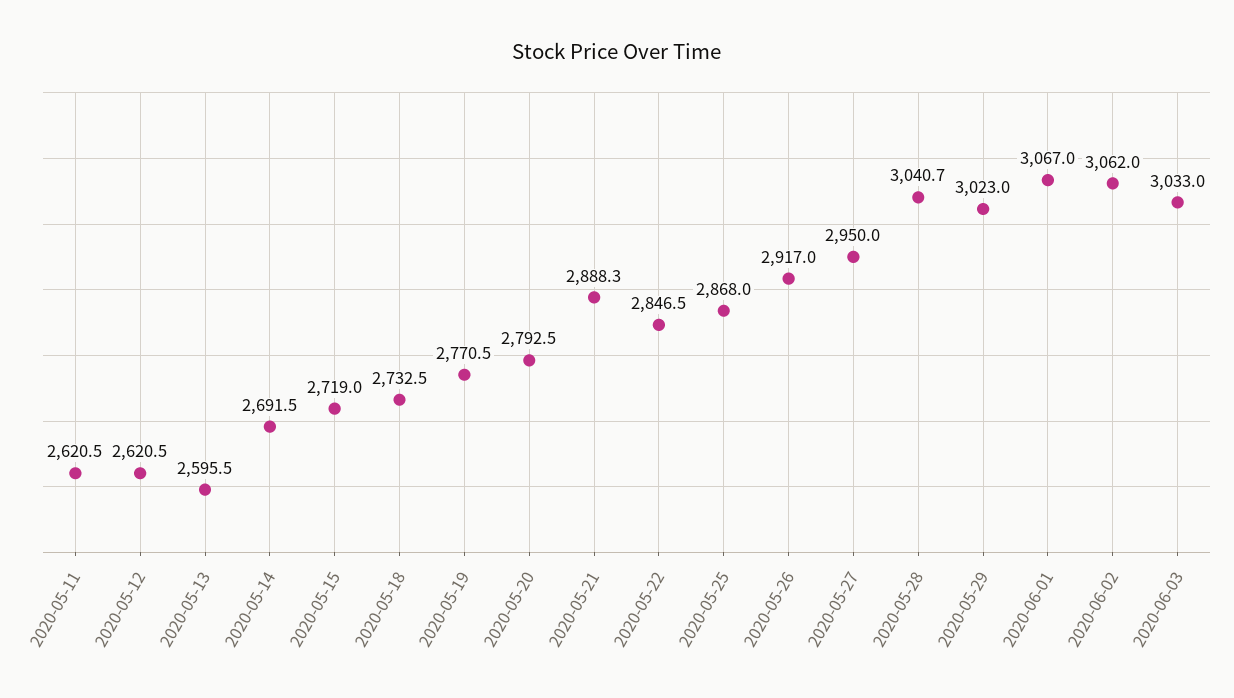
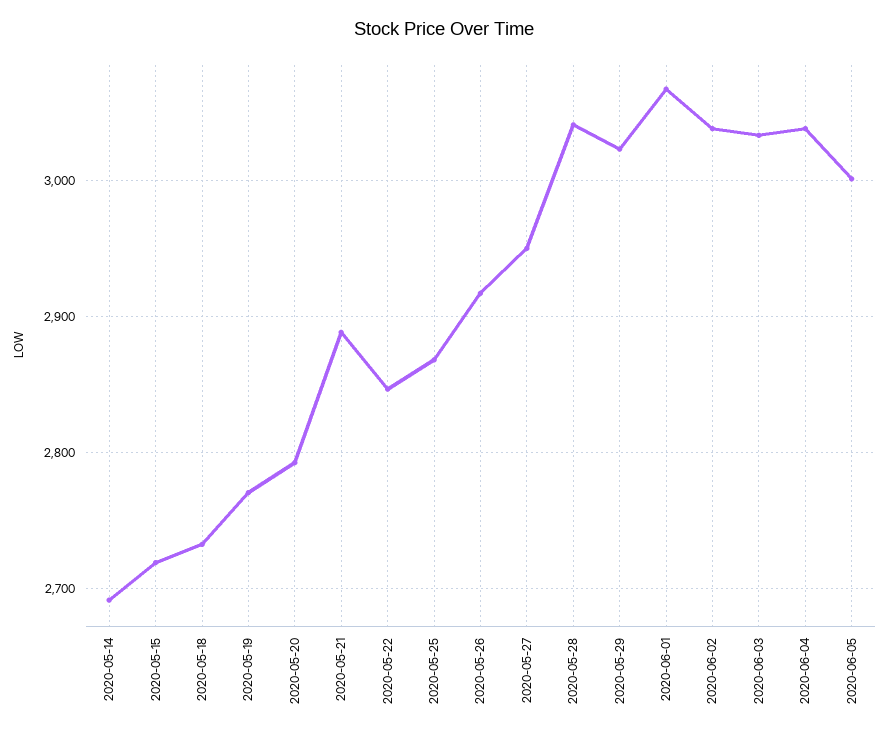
2020-05-11: 2620.5 -> none
2020-05-12: 2620.5 -> none
2020-05-13: 2595.5 -> none
2020-06-02: 3062 -> 3040
2020-06-04: none -> 3040
2020-06-05: none -> 3000

